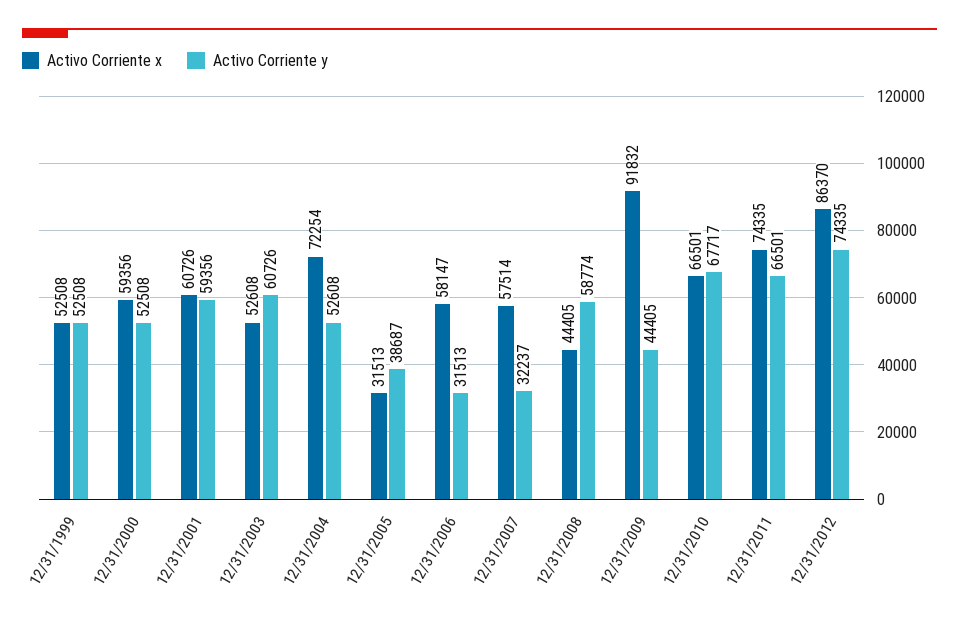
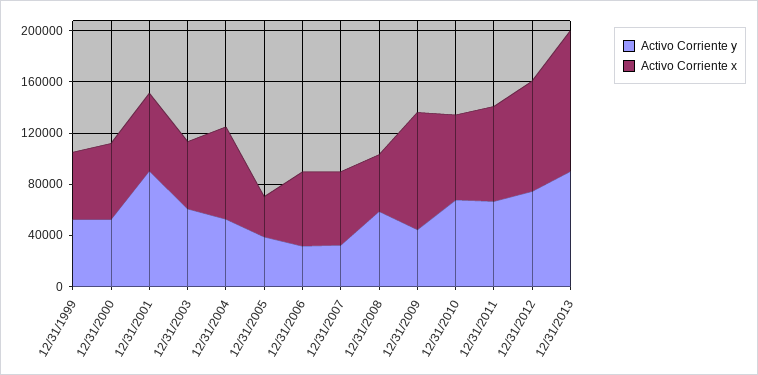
Activo Corriente y, 12/31/2001: 59356 -> 90000
Activo Corriente y, 12/31/2013: none -> 90000
Activo Corriente x, 12/31/2013: none -> 110000

